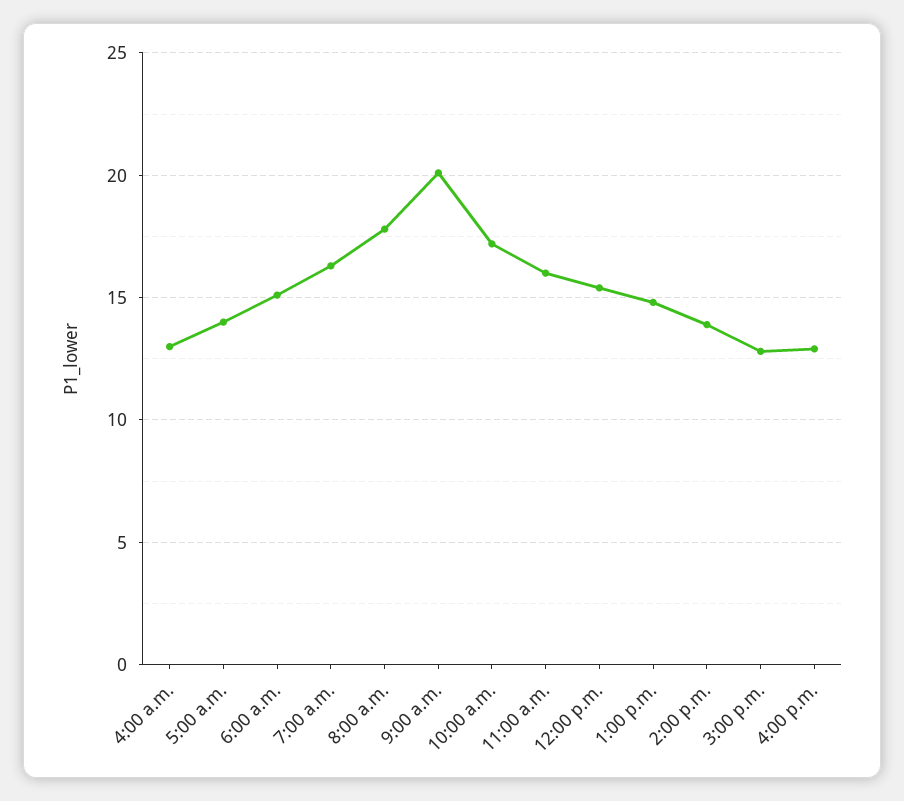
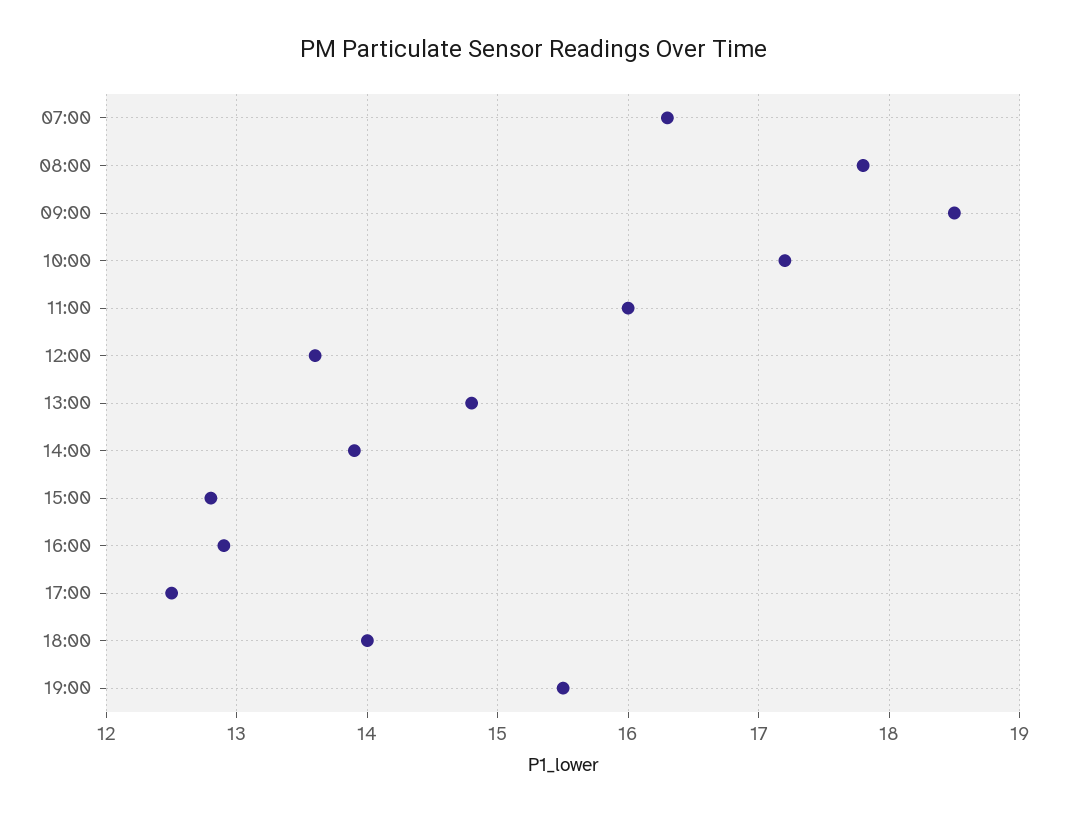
4:00 a.m.: 13 -> none
5:00 a.m.: 14 -> none
6:00 a.m.: 15 -> none
9:00 a.m.: 20 -> 18.5
12:00 p.m.: 15.5 -> 13.6
17:00: none -> 12.5
18:00: none -> 14
19:00: none -> 15.5

